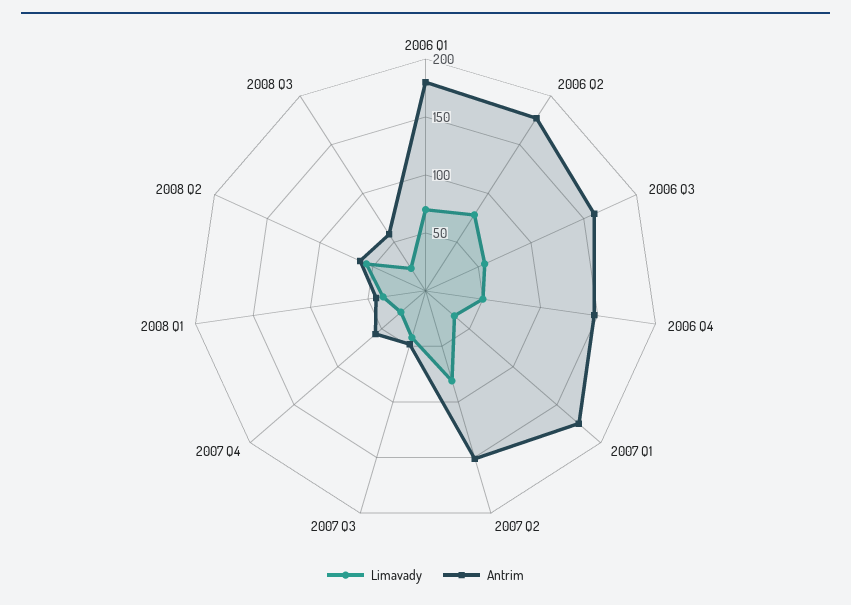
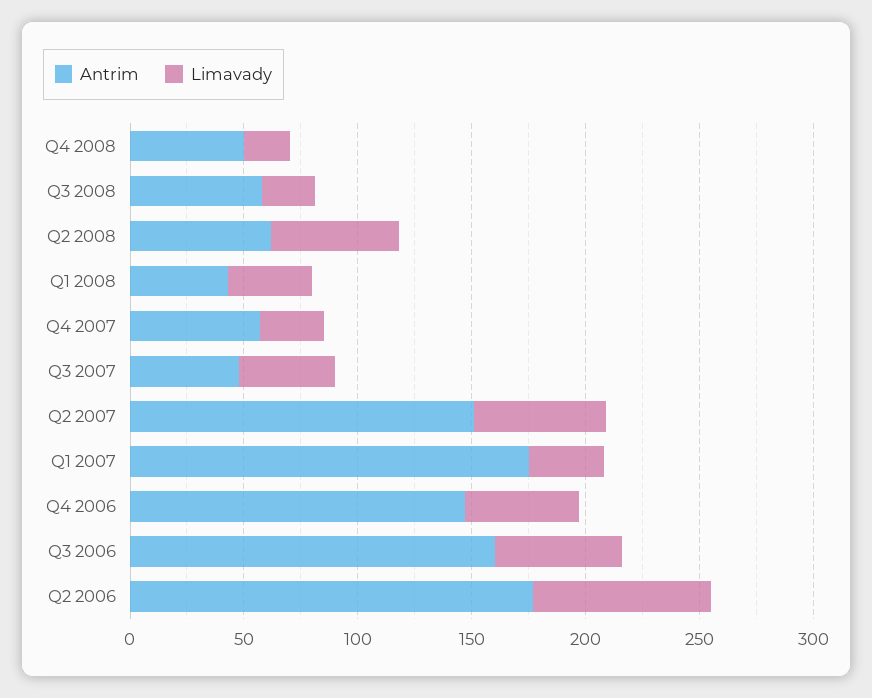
Limavady, 2006 Q1: 70 -> none
Antrim, 2006 Q1: 180 -> none
Limavady, 2007 Q2: 80 -> 60
Antrim, Q4 2008: none -> 50
Limavady, Q4 2008: none -> 20

